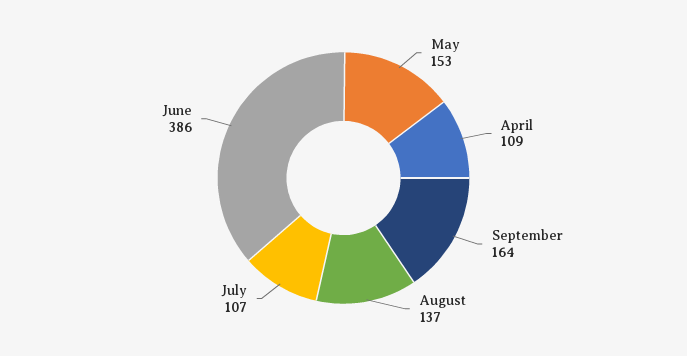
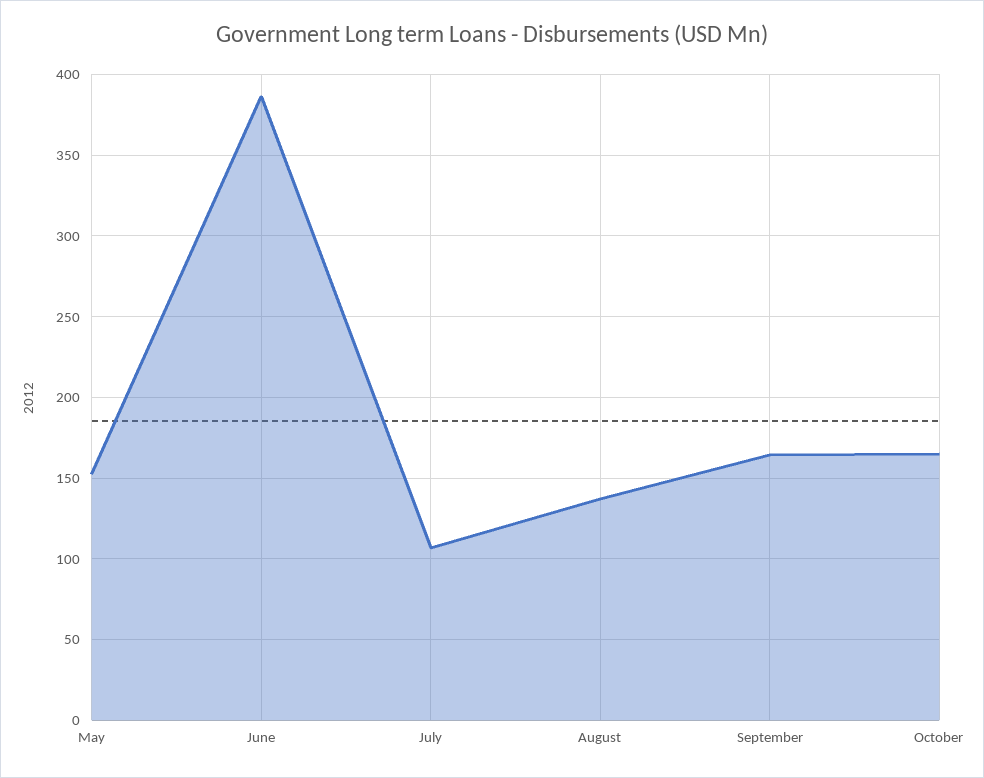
April: 109 -> none
October: none -> 165

